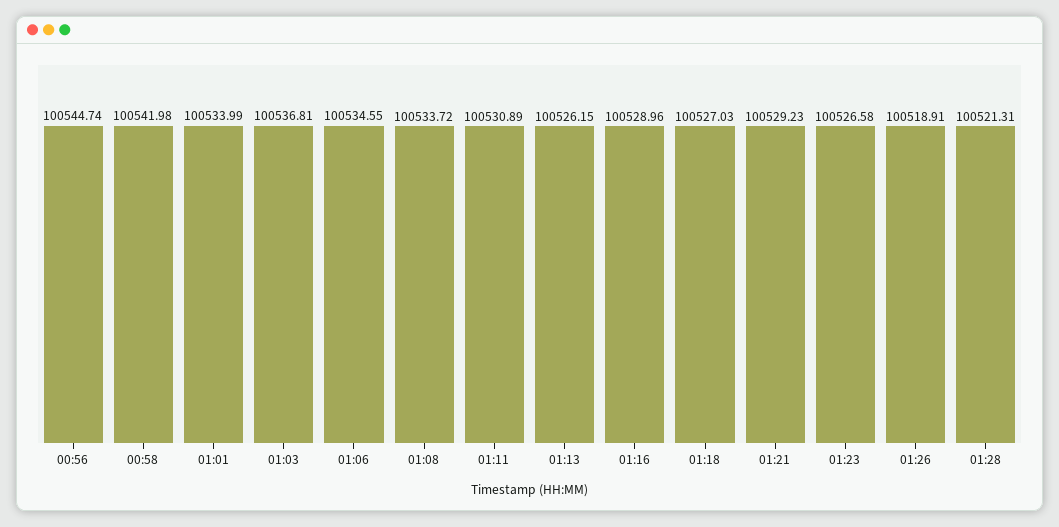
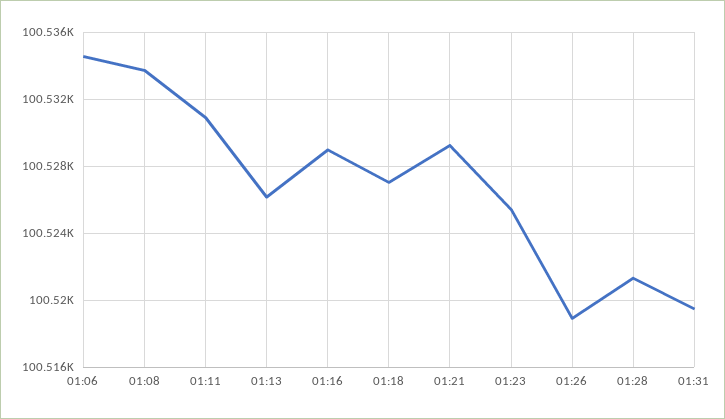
00:56: 100544.74 -> none
00:58: 100541.98 -> none
01:01: 100533.99 -> none
01:03: 100536.81 -> none
01:23: 100526.58 -> 100525.5
01:31: none -> 100519.5

